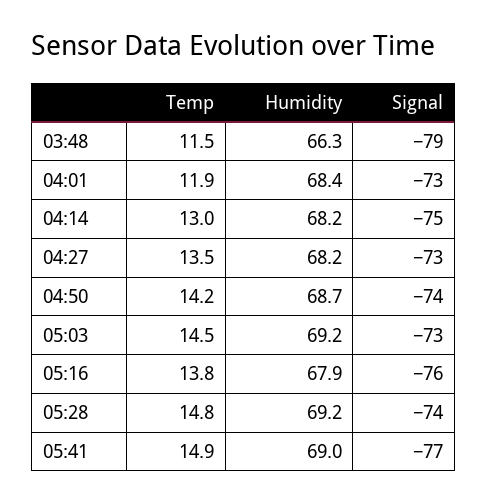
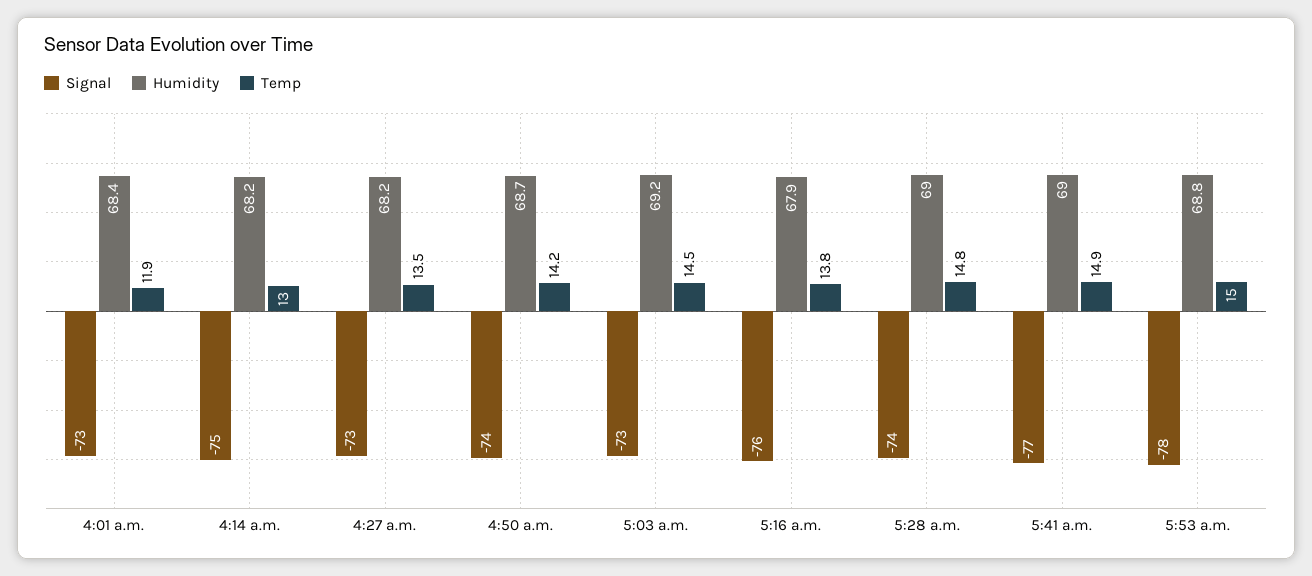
Temp, 03:48: 11.5 -> none
Humidity, 03:48: 66.3 -> none
Signal, 03:48: -79 -> none
Humidity, 05:28: 69.2 -> 69
Signal, 5:53 a.m.: none -> -78
Humidity, 5:53 a.m.: none -> 68.8
Temp, 5:53 a.m.: none -> 15

